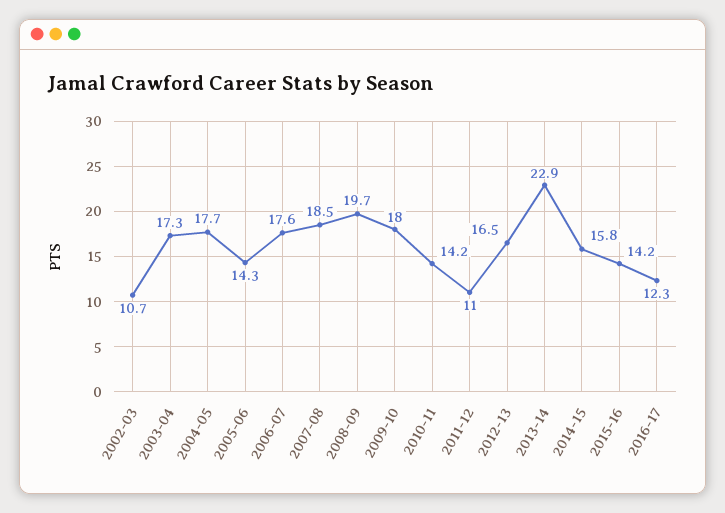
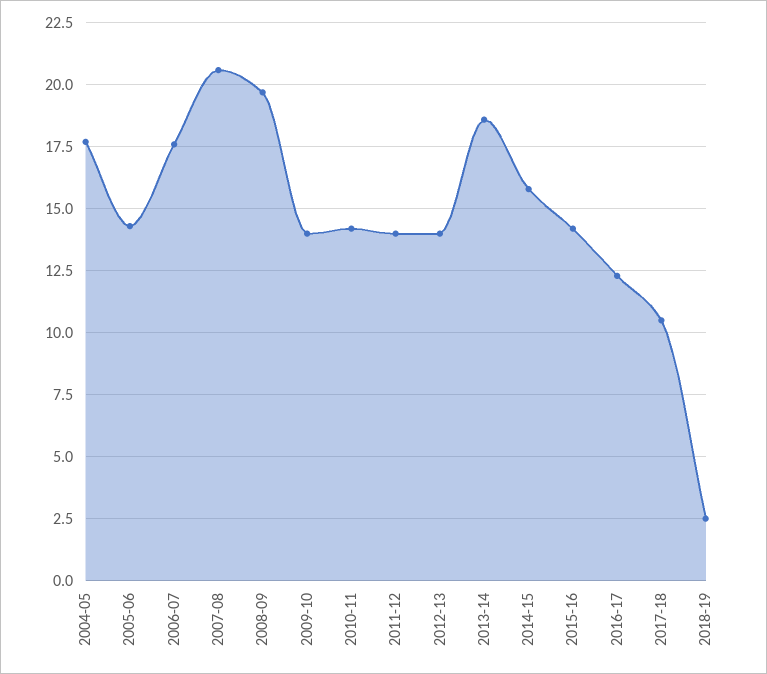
2002-03: 10.7 -> none
2003-04: 17.3 -> none
2007-08: 18.5 -> 20.5
2009-10: 18 -> 14
2011-12: 11 -> 14
2012-13: 16.5 -> 14
2013-14: 22.9 -> 18.5
2017-18: none -> 10.5
2018-19: none -> 2.5

